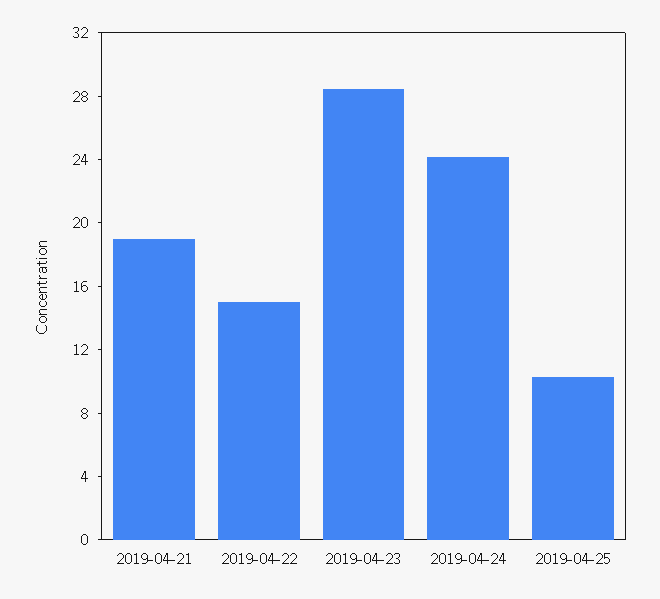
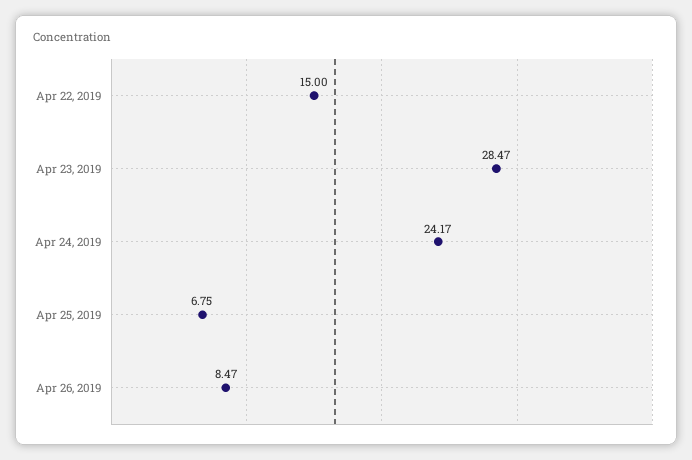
2019-04-21: 19 -> none
2019-04-25: 10 -> 6.75
Apr 26, 2019: none -> 8.47

